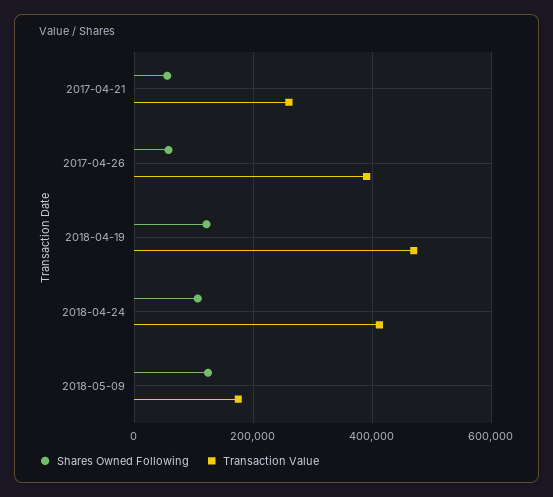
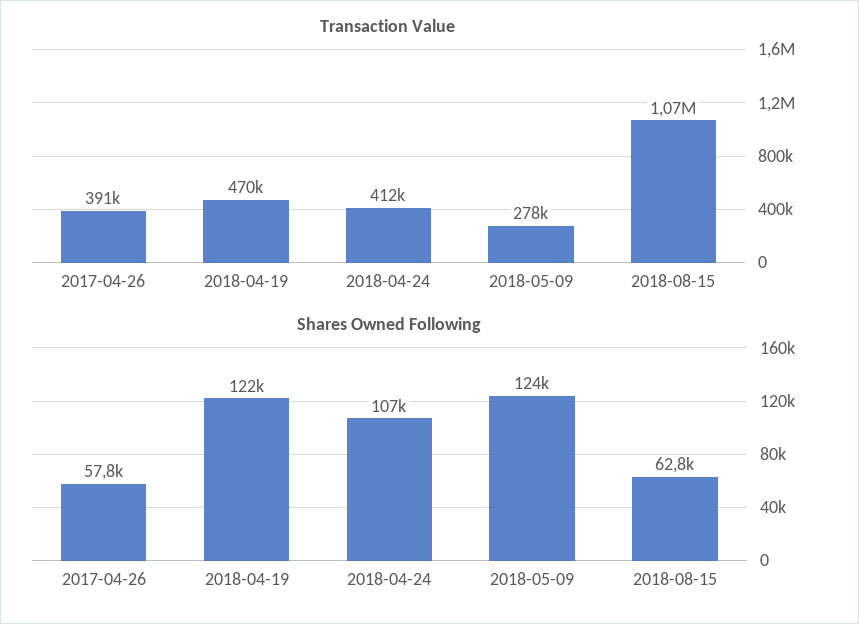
Shares Owned Following, 2017-04-21: 60000 -> none
Transaction Value, 2017-04-21: 260000 -> none
Transaction Value, 2018-05-09: 180000 -> 278000
Transaction Value, 2018-08-15: none -> 1070000
Shares Owned Following, 2018-08-15: none -> 62800

